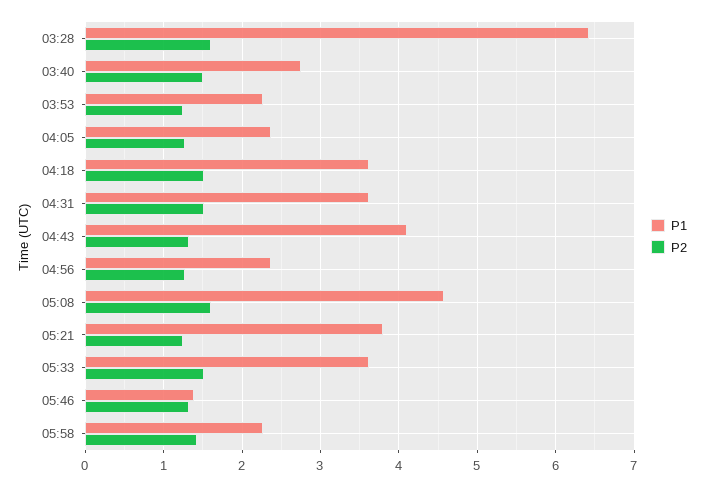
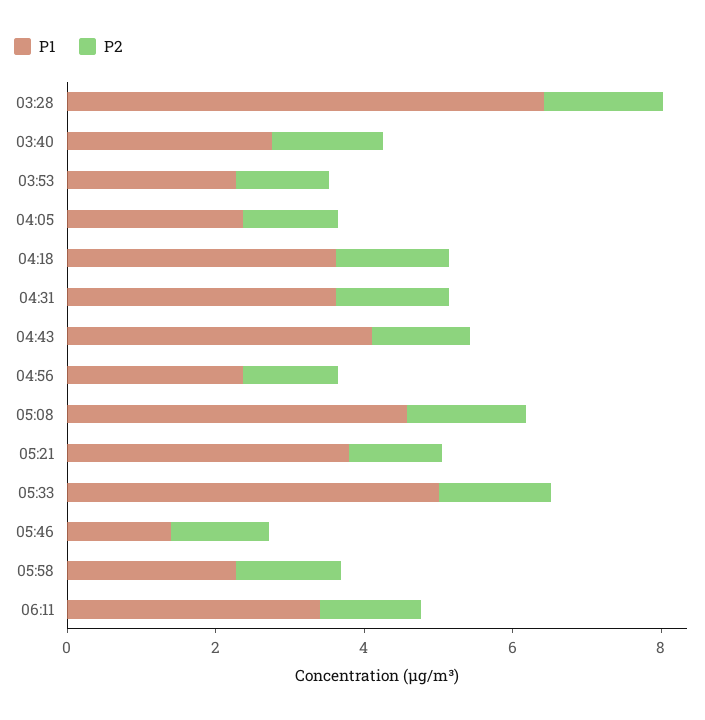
P1, 05:33: 3.6 -> 5
P1, 06:11: none -> 3.5
P2, 06:11: none -> 1.5

